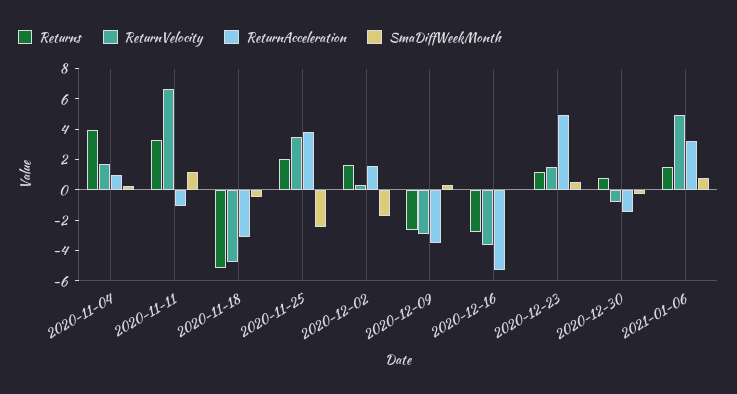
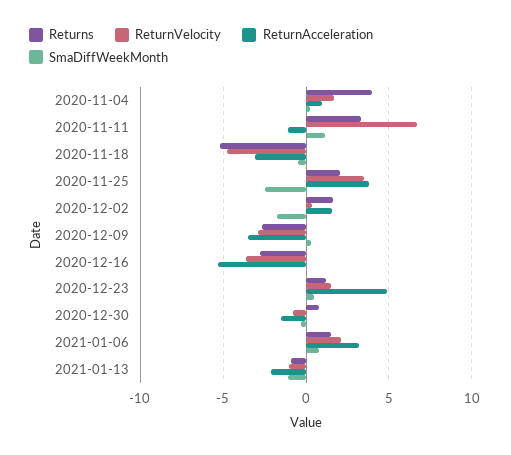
ReturnVelocity, 2021-01-06: 5 -> 2
Returns, 2021-01-13: none -> -1
ReturnVelocity, 2021-01-13: none -> -1
ReturnAcceleration, 2021-01-13: none -> -2
SmaDiffWeekMonth, 2021-01-13: none -> -1

